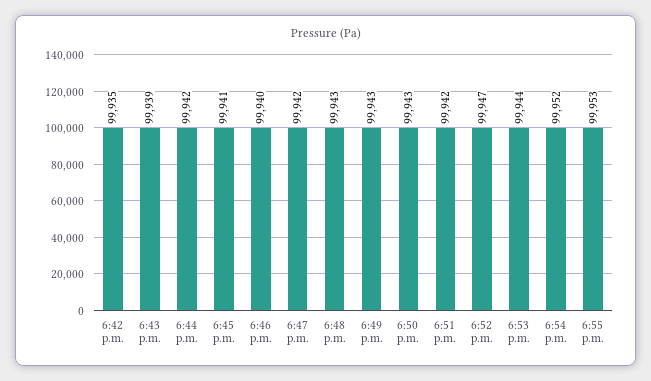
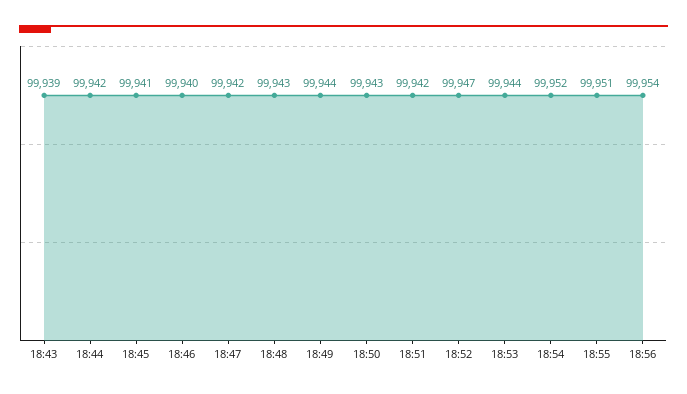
6:42 p.m.: 99935 -> none
6:49 p.m.: 99943 -> 99944
6:55 p.m.: 99953 -> 99951
18:56: none -> 99954

